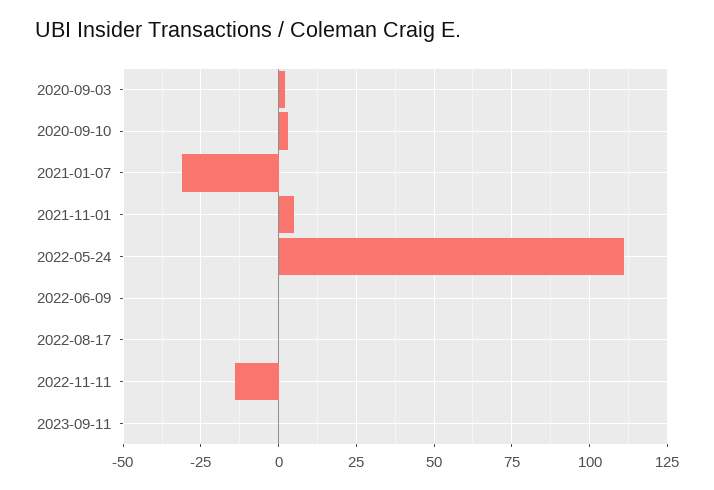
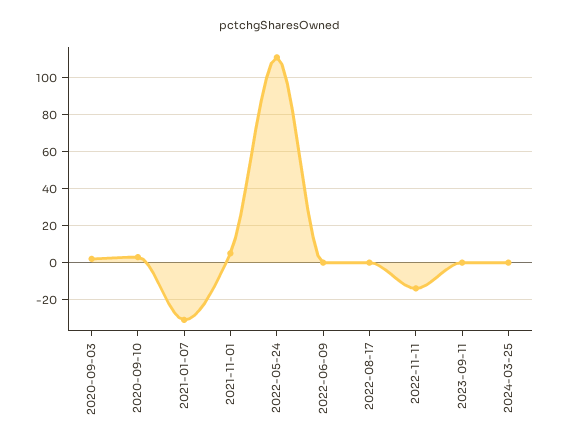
2024-03-25: none -> 0

